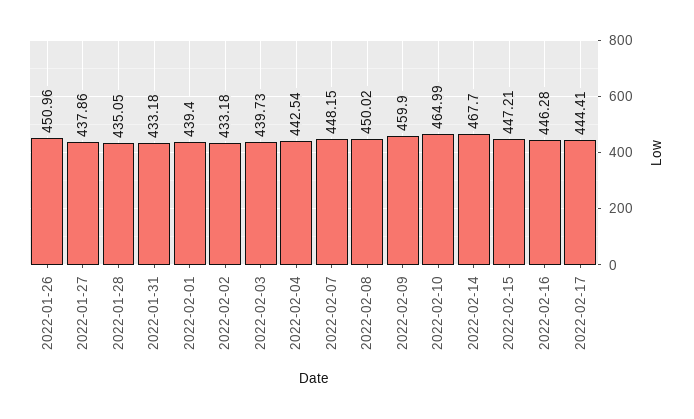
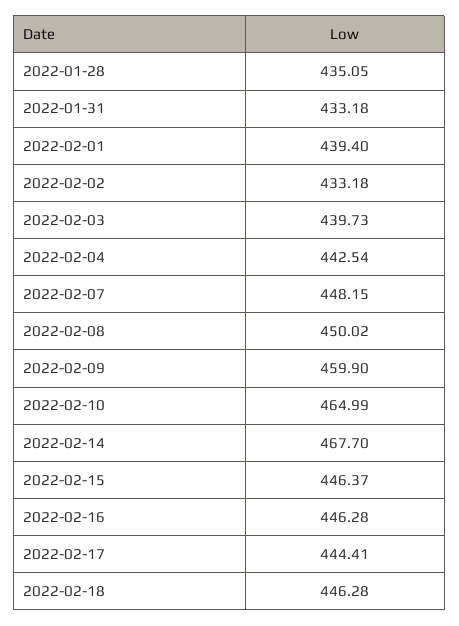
2022-01-26: 450.96 -> none
2022-01-27: 437.86 -> none
2022-02-15: 447.21 -> 446.37
2022-02-18: none -> 446.28

